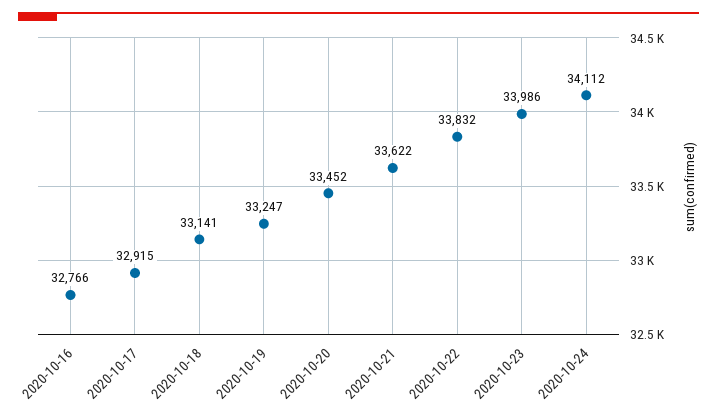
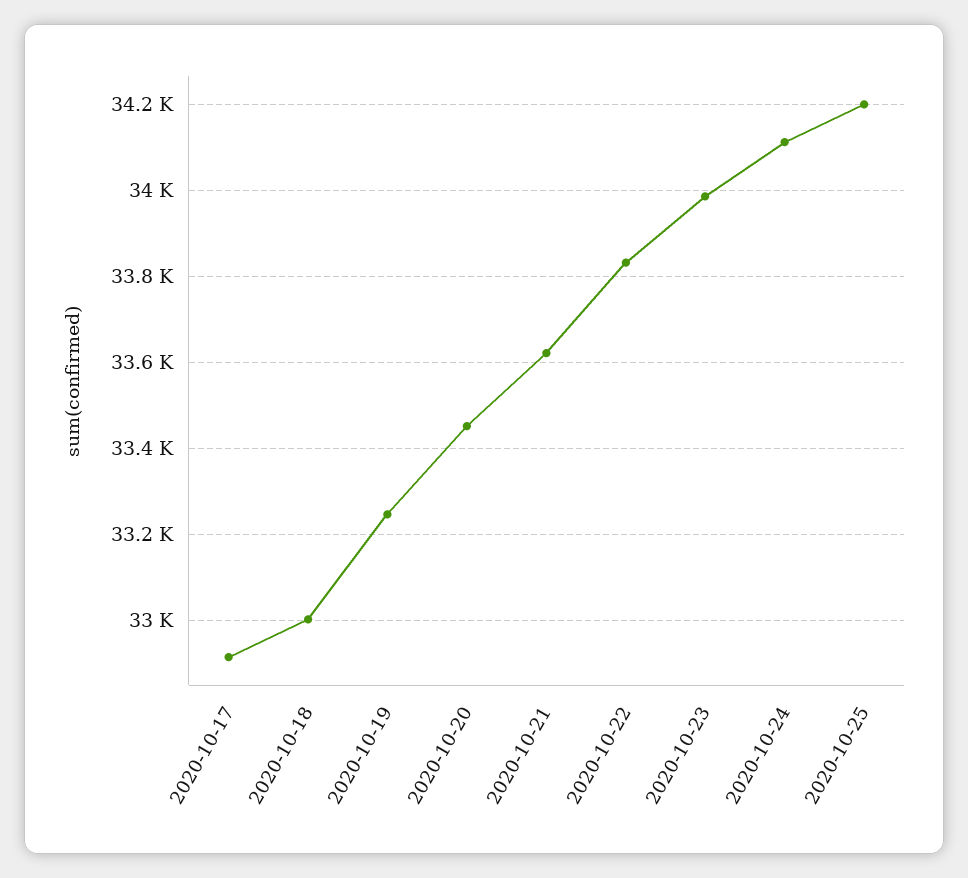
2020-10-16: 32766 -> none
2020-10-18: 33141 -> 33000
2020-10-25: none -> 34200

